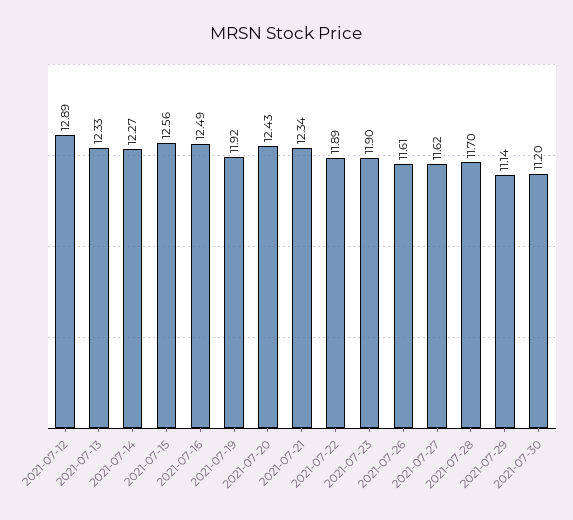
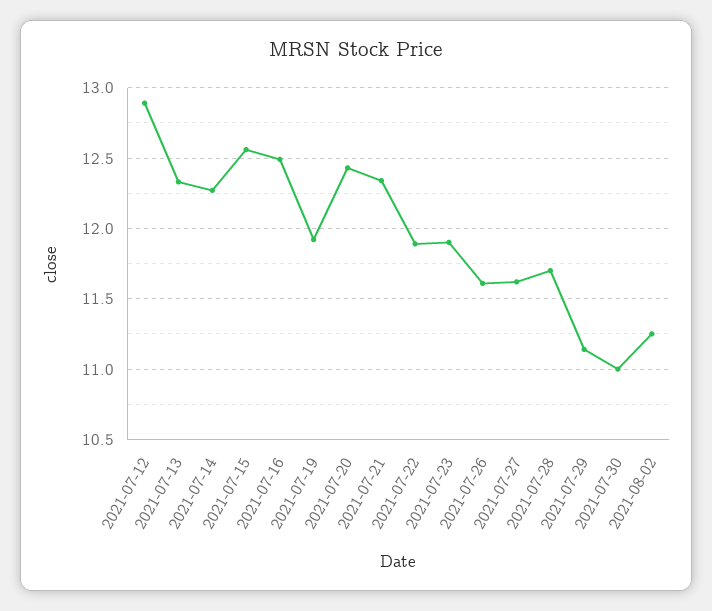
2021-07-30: 11.2 -> 11
2021-08-02: none -> 11.25

